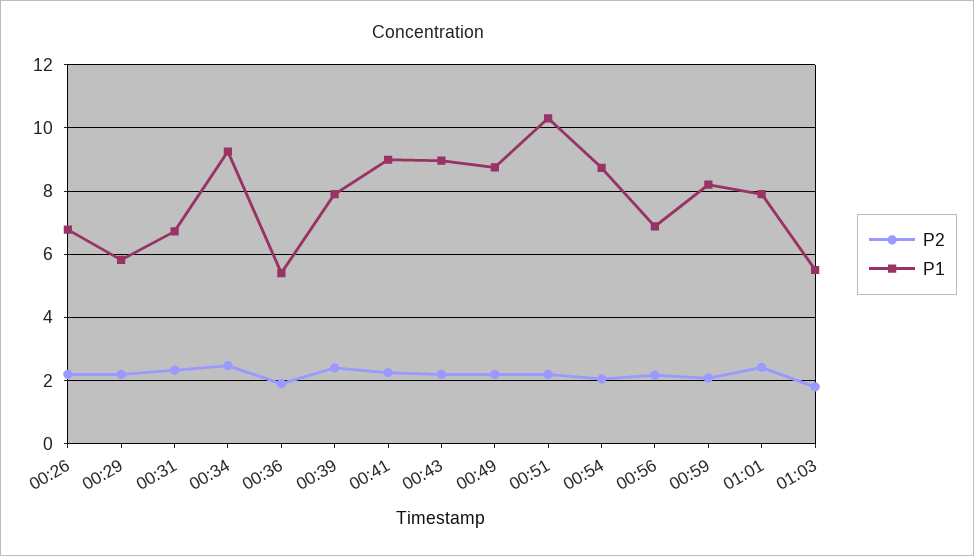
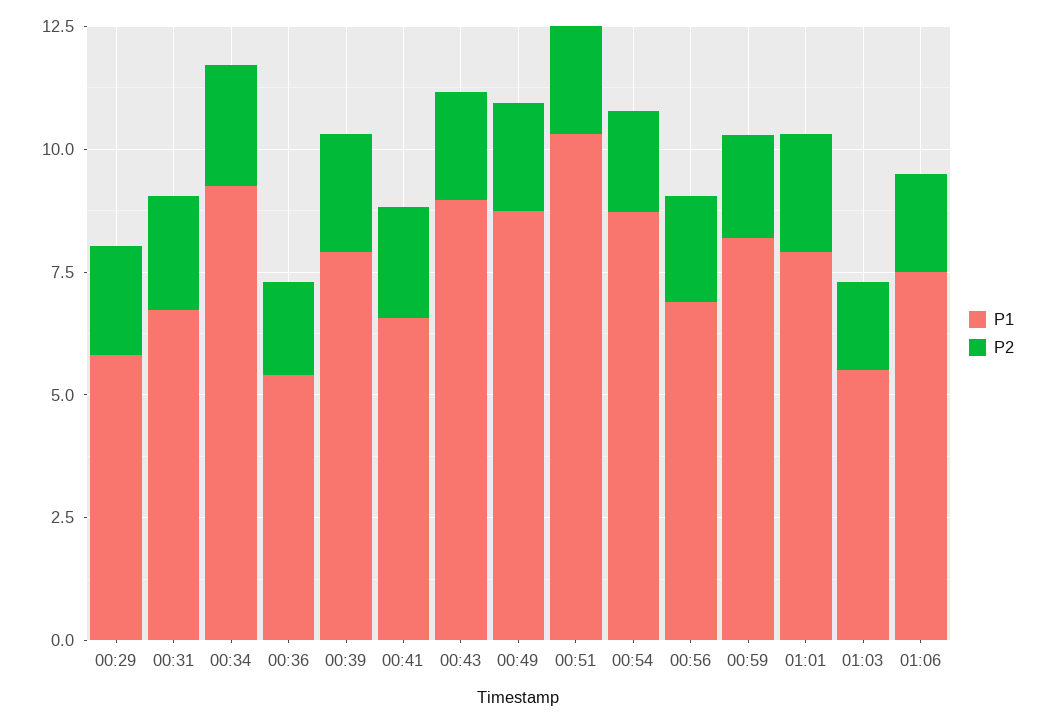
P2, 00:26: 2.2 -> none
P1, 00:26: 6.8 -> none
P1, 00:41: 9 -> 6.5
P1, 01:06: none -> 7.5
P2, 01:06: none -> 2

